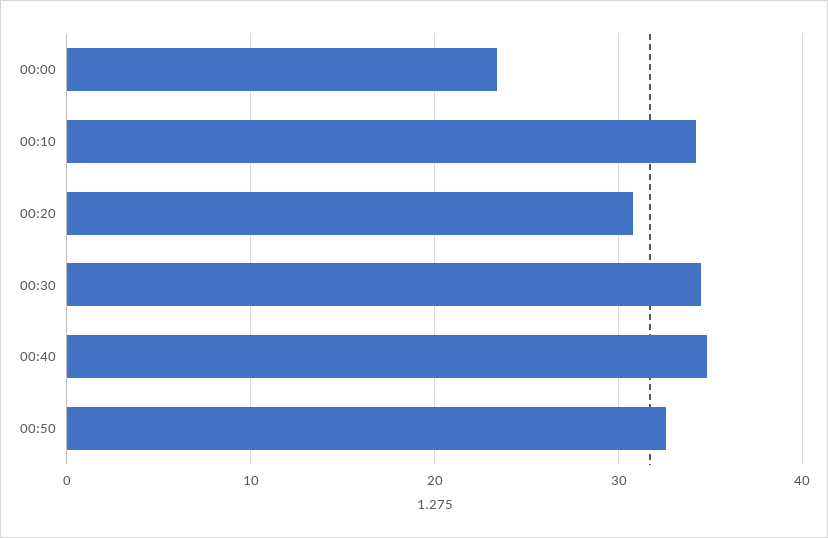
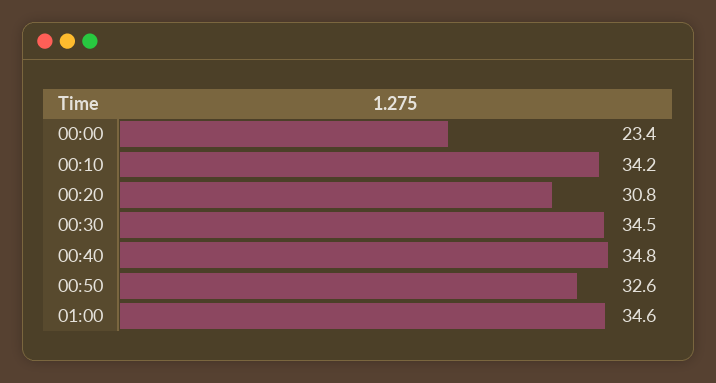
01:00: none -> 34.6

